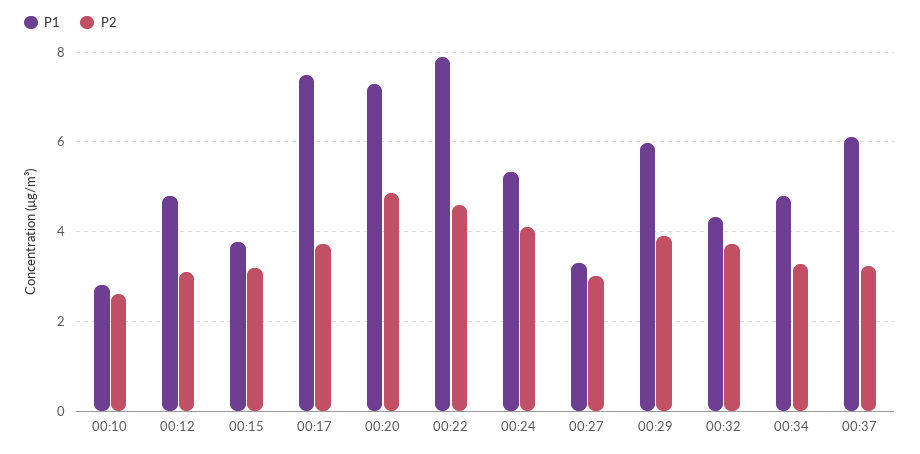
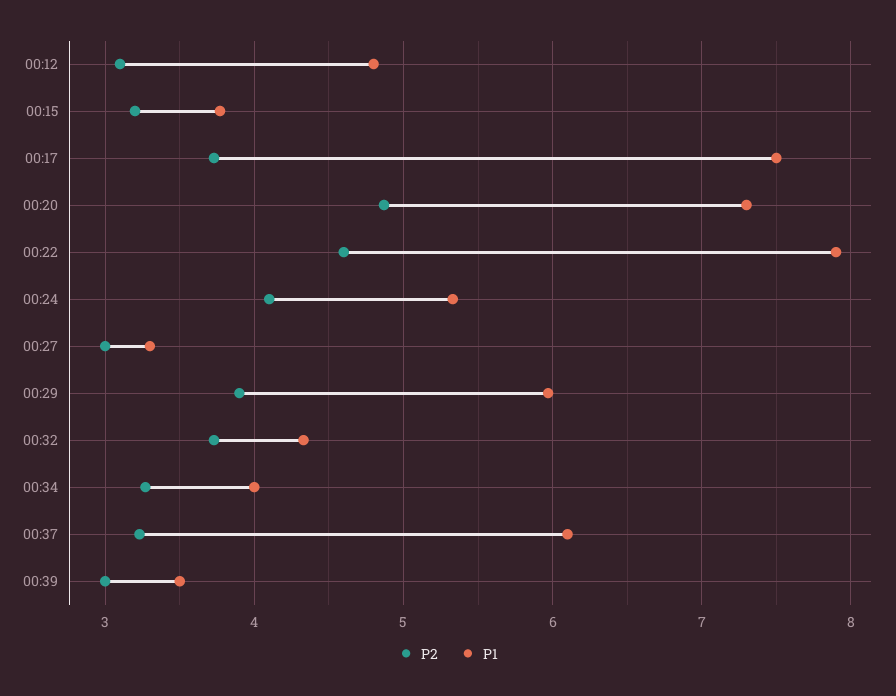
P1, 00:10: 2.8 -> none
P2, 00:10: 2.6 -> none
P1, 00:34: 4.8 -> 4
P2, 00:39: none -> 3
P1, 00:39: none -> 3.5

